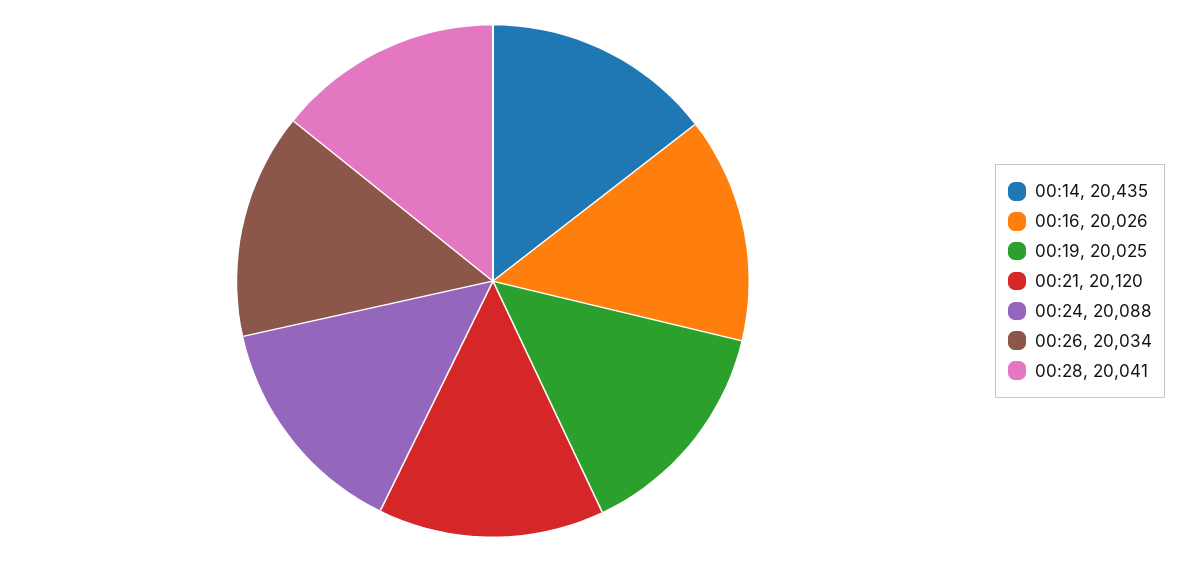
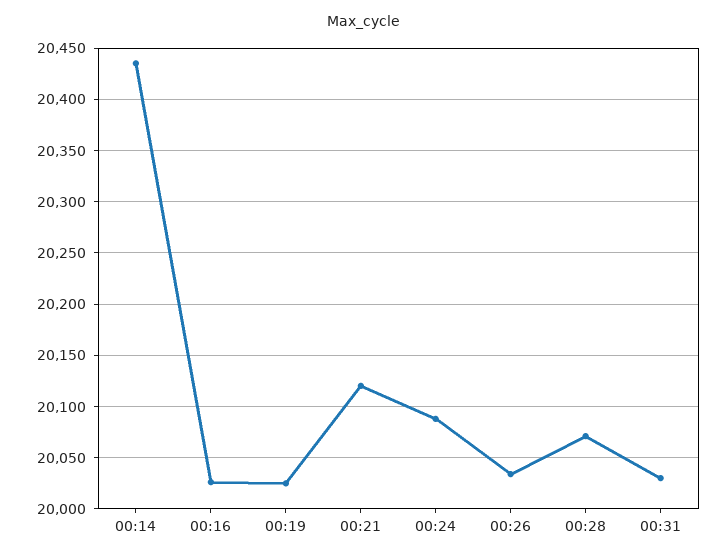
00:28: 20041 -> 20070
00:31: none -> 20030

